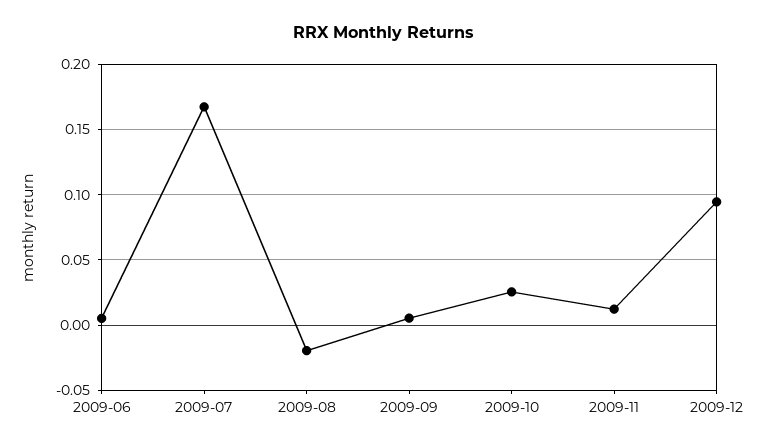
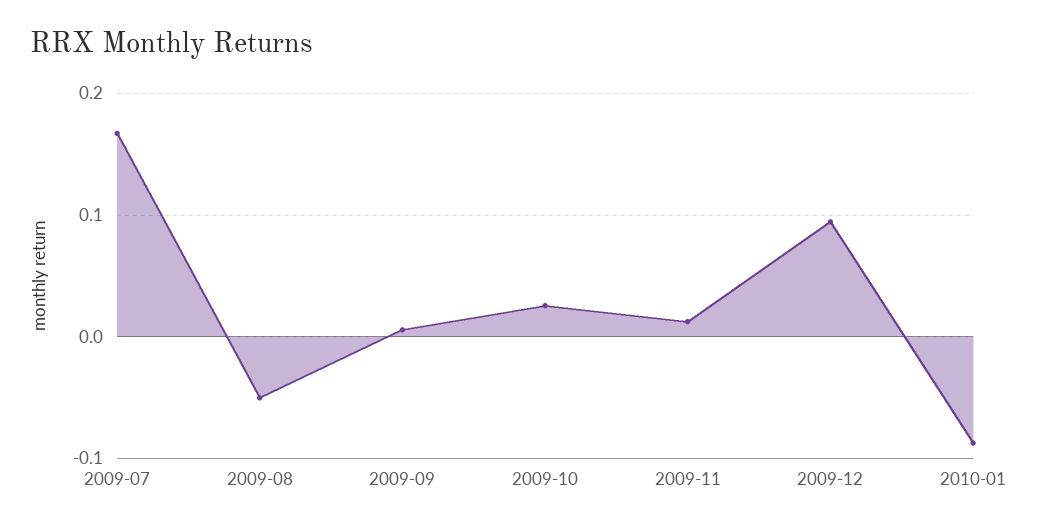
2009-06: 0.005 -> none
2009-08: -0.02 -> -0.05
2010-01: none -> -0.09

